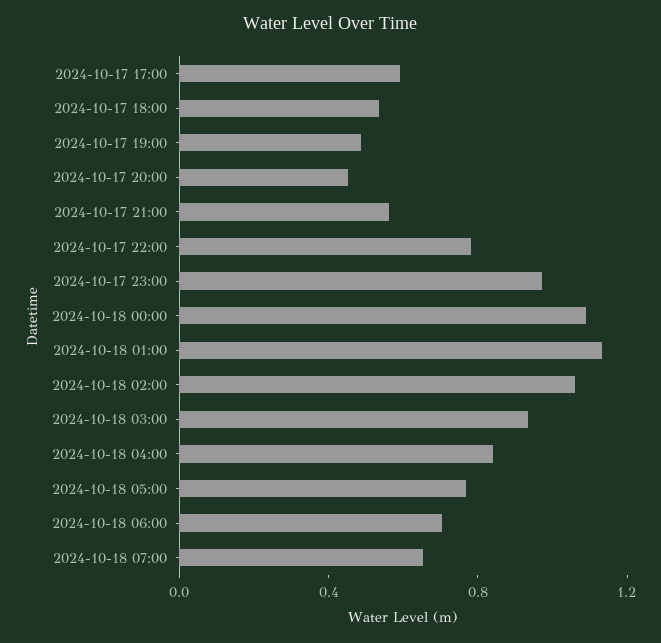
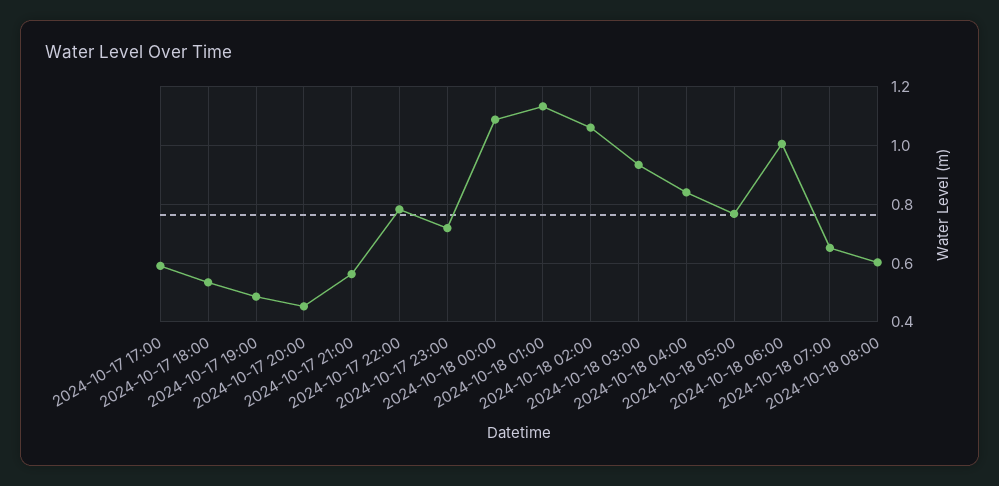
2024-10-17 23:00: 1 -> 0.725
2024-10-18 06:00: 0.7 -> 1
2024-10-18 08:00: none -> 0.6

